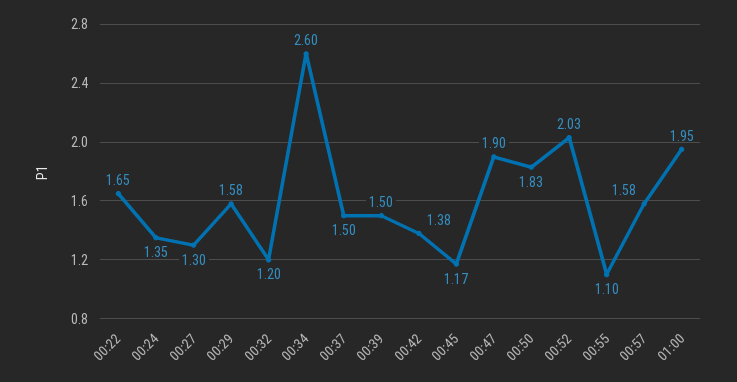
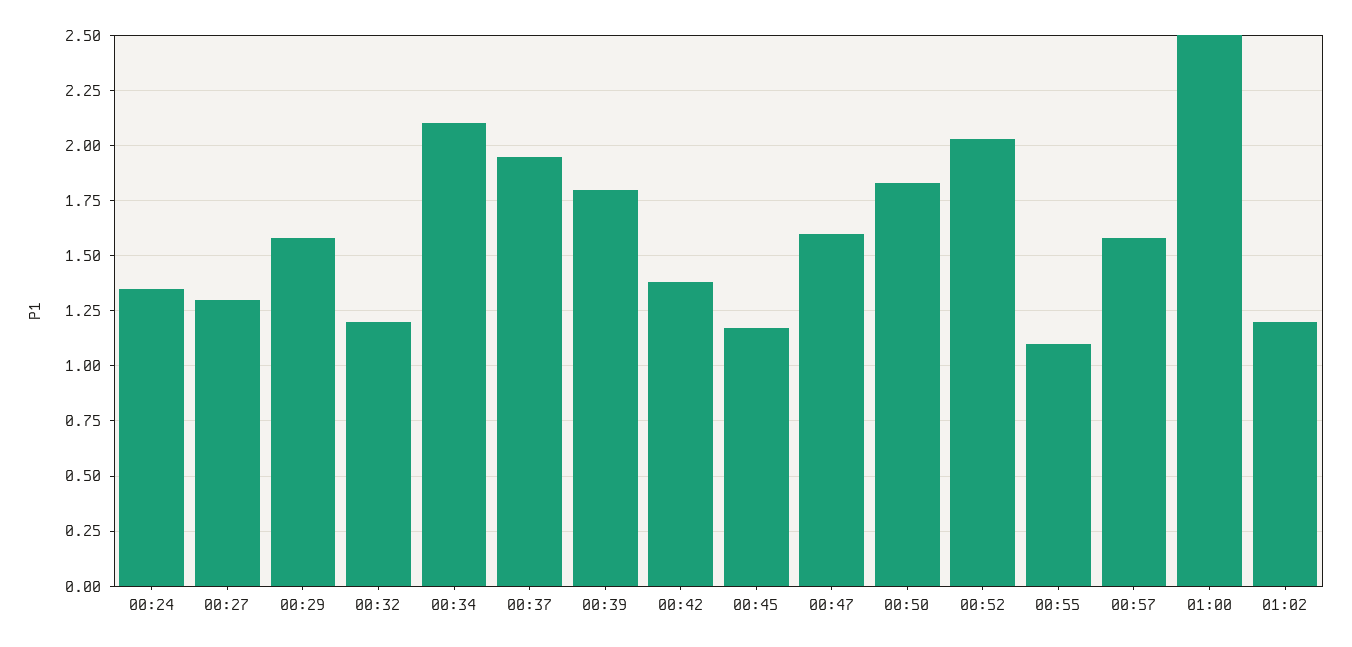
00:22: 1.65 -> none
00:34: 2.6 -> 2.1
00:37: 1.5 -> 1.95
00:39: 1.5 -> 1.8
00:47: 1.9 -> 1.6
01:00: 1.95 -> 2.5
01:02: none -> 1.2

